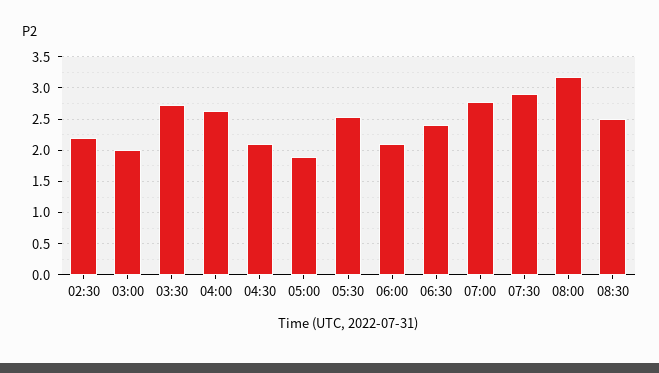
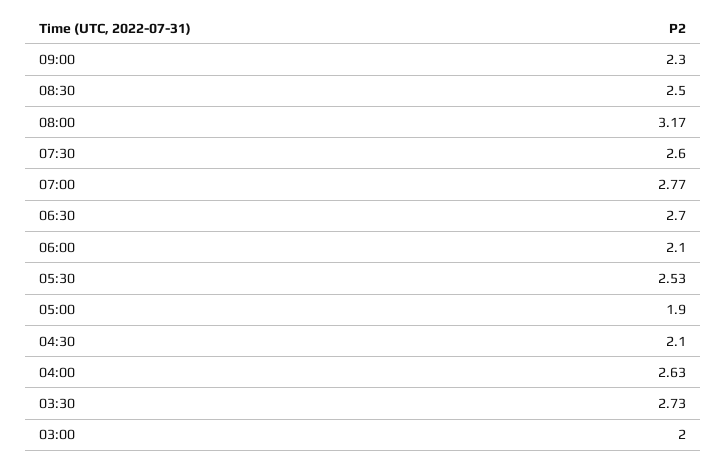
02:30: 2.2 -> none
06:30: 2.4 -> 2.7
07:30: 2.9 -> 2.6
09:00: none -> 2.3

